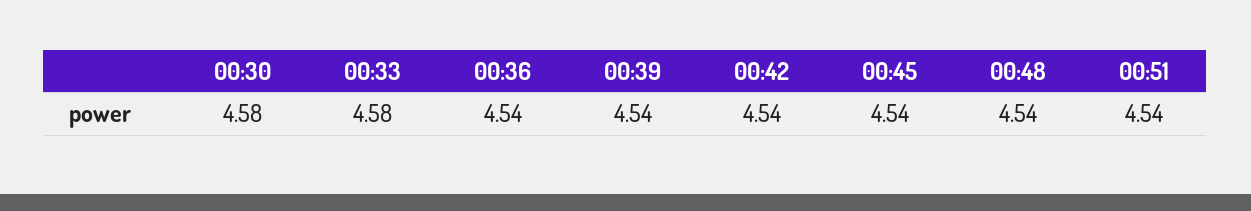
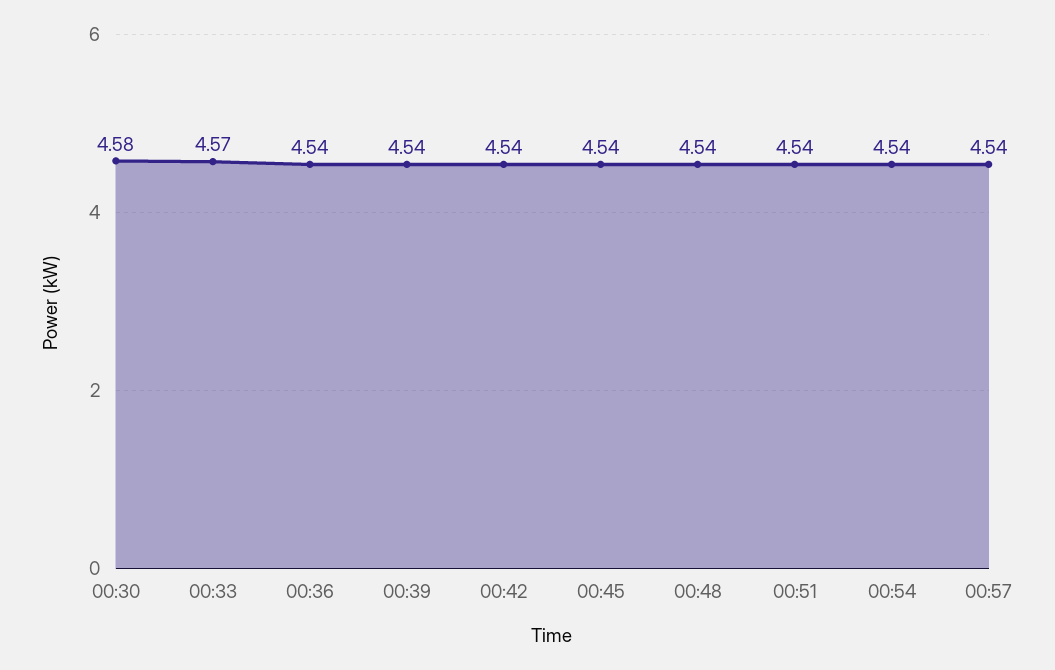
00:33: 4.58 -> 4.57
00:54: none -> 4.54
00:57: none -> 4.54

